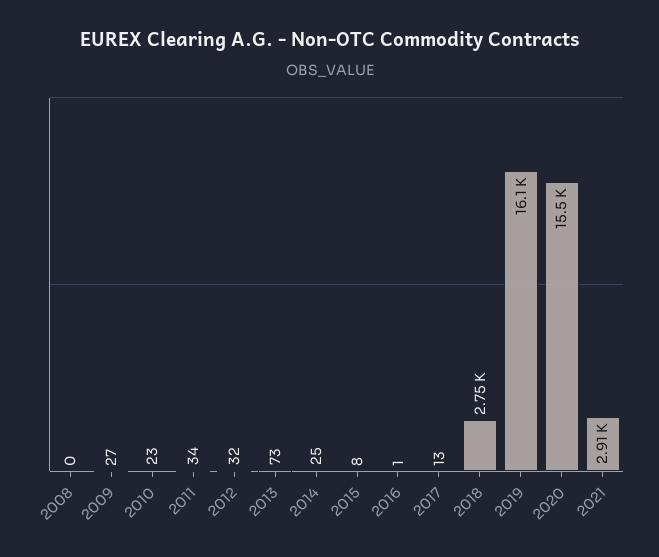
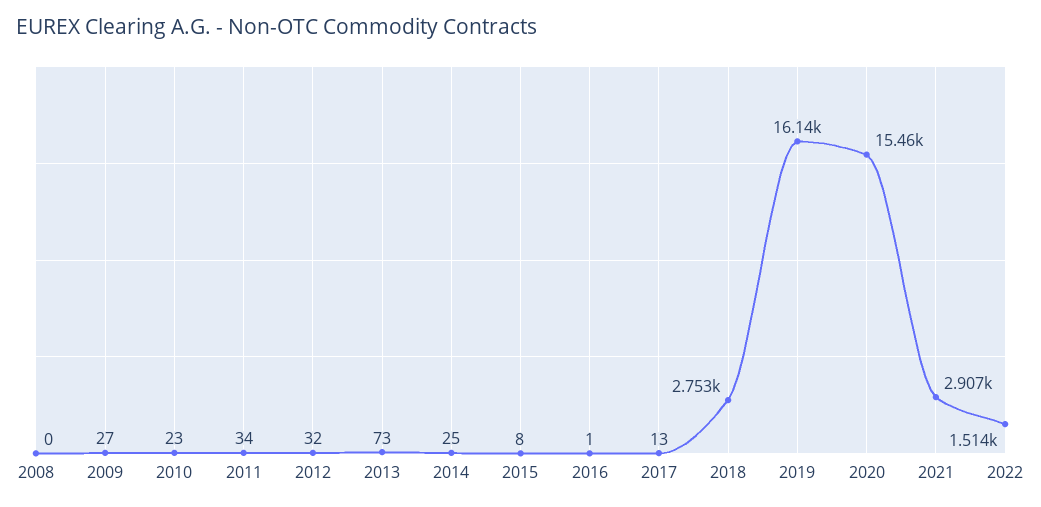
2022: none -> 1514

